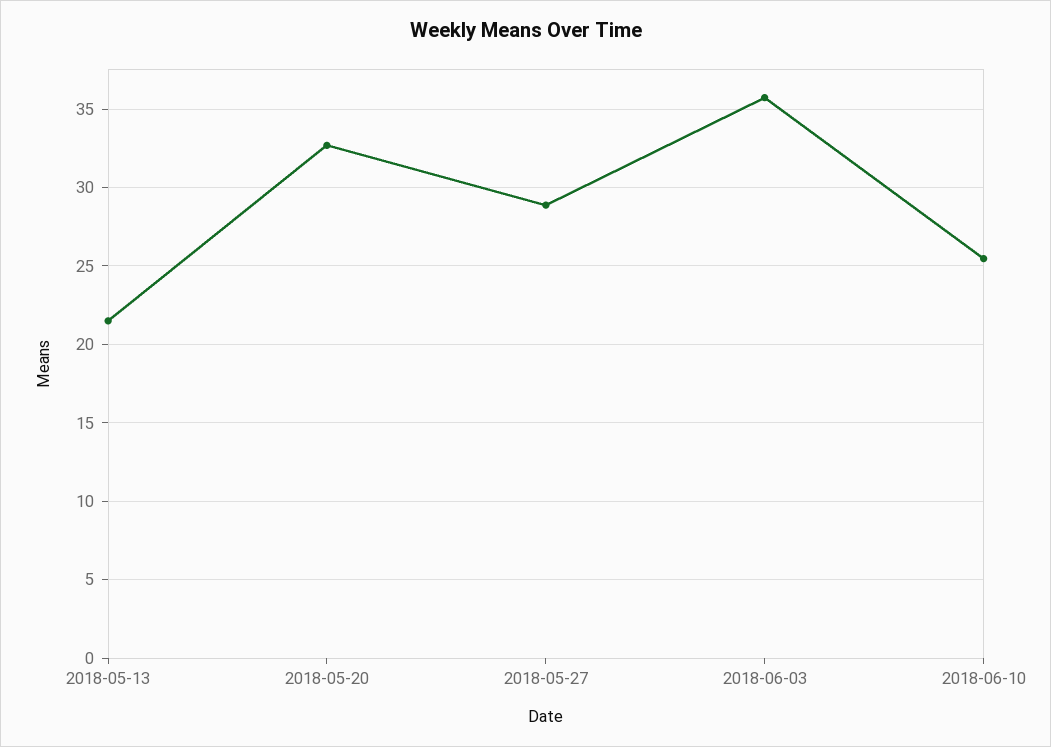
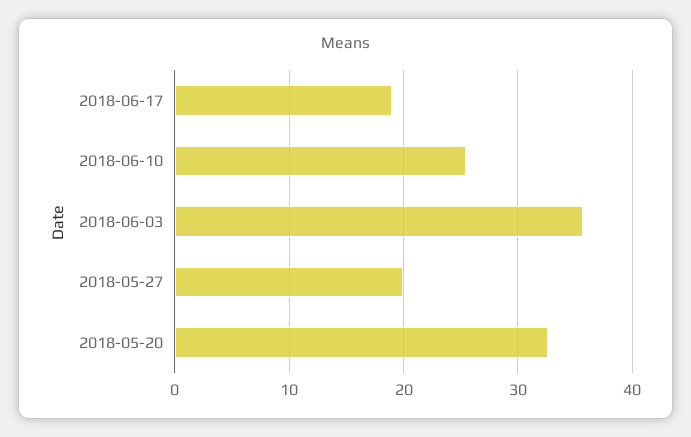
2018-05-13: 21.5 -> none
2018-05-27: 29 -> 20
2018-06-17: none -> 19

